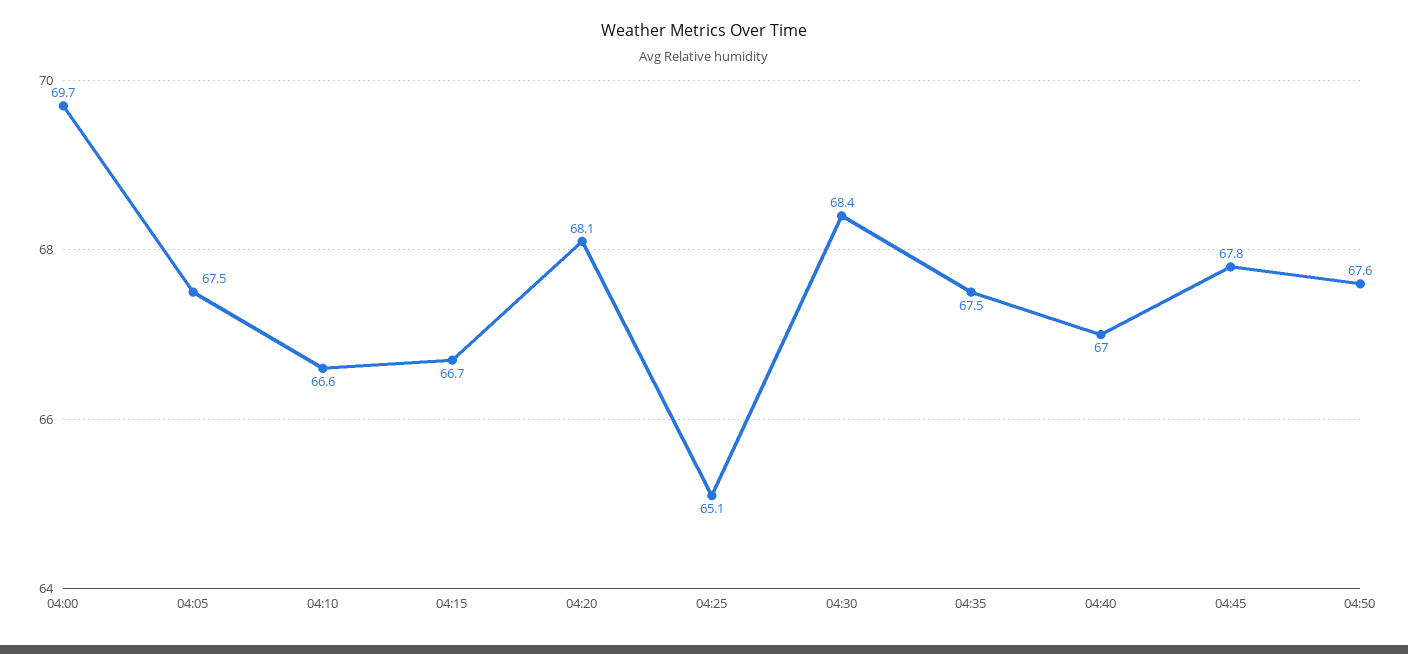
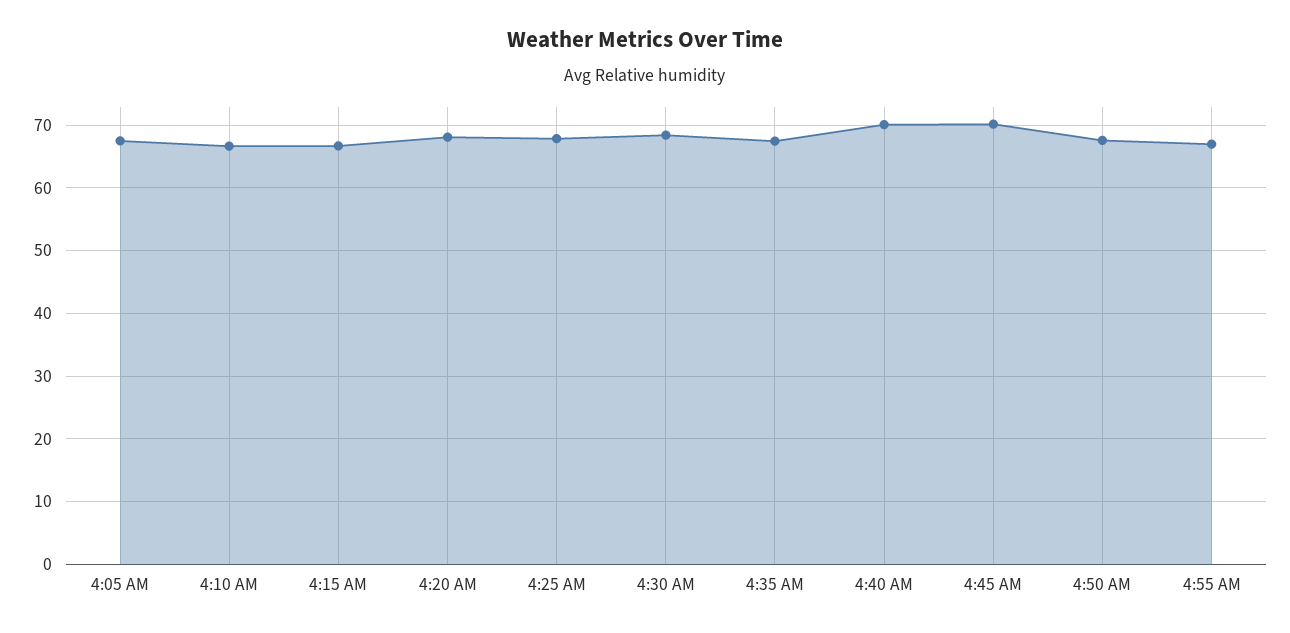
04:00: 69.7 -> none
04:25: 65.1 -> 68
04:40: 67 -> 70
04:45: 67.8 -> 70
4:55 AM: none -> 67

